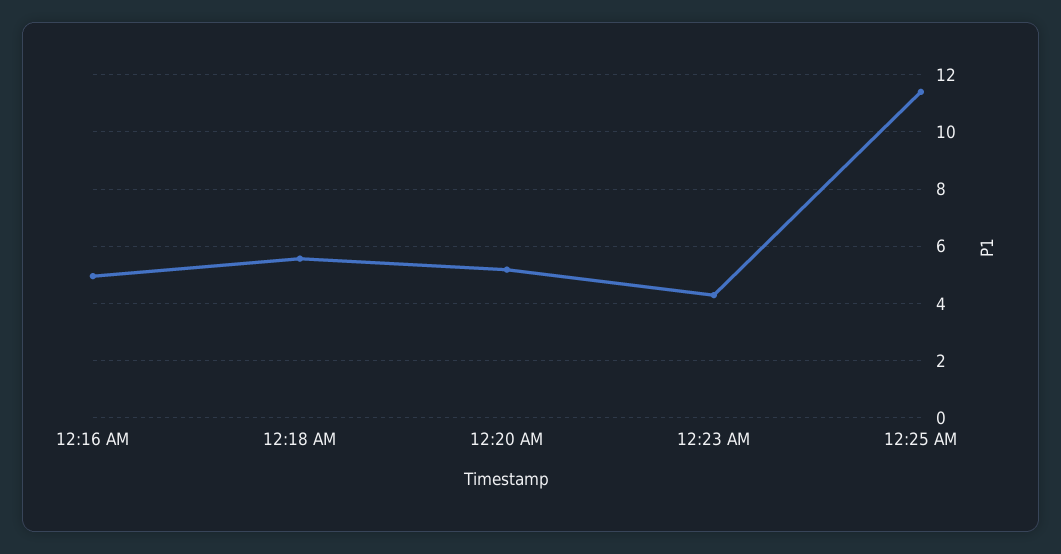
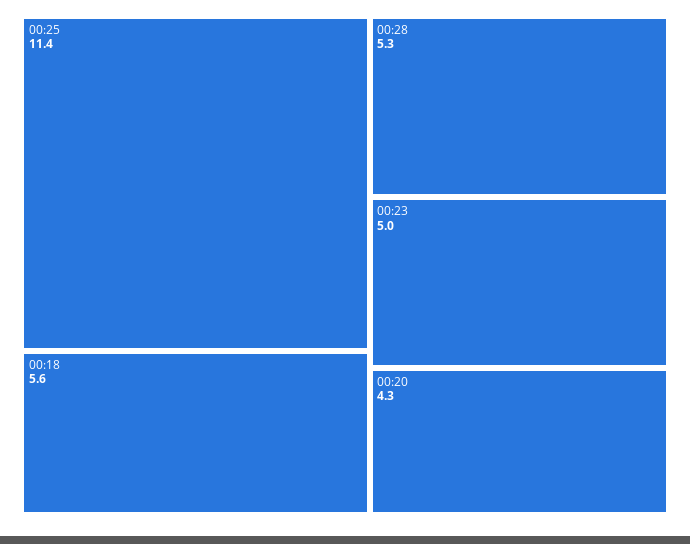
12:16 AM: 5 -> none
12:20 AM: 5.25 -> 4.3
12:23 AM: 4.25 -> 5
00:28: none -> 5.3

